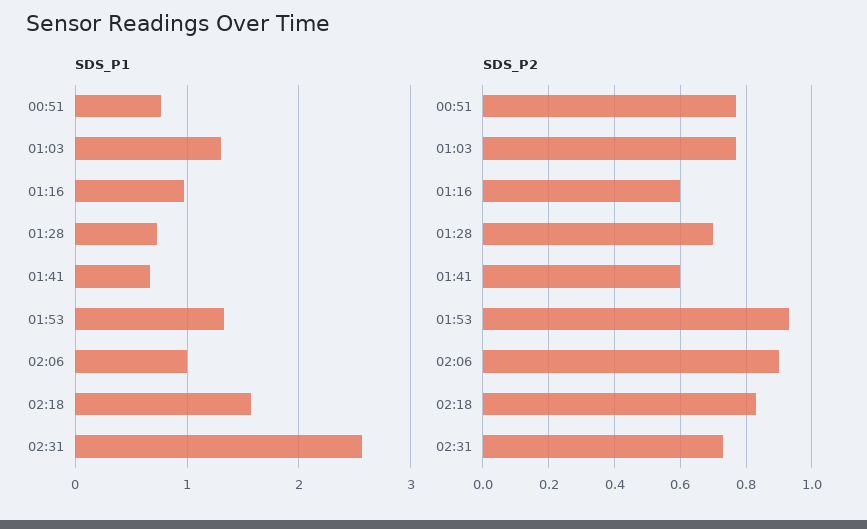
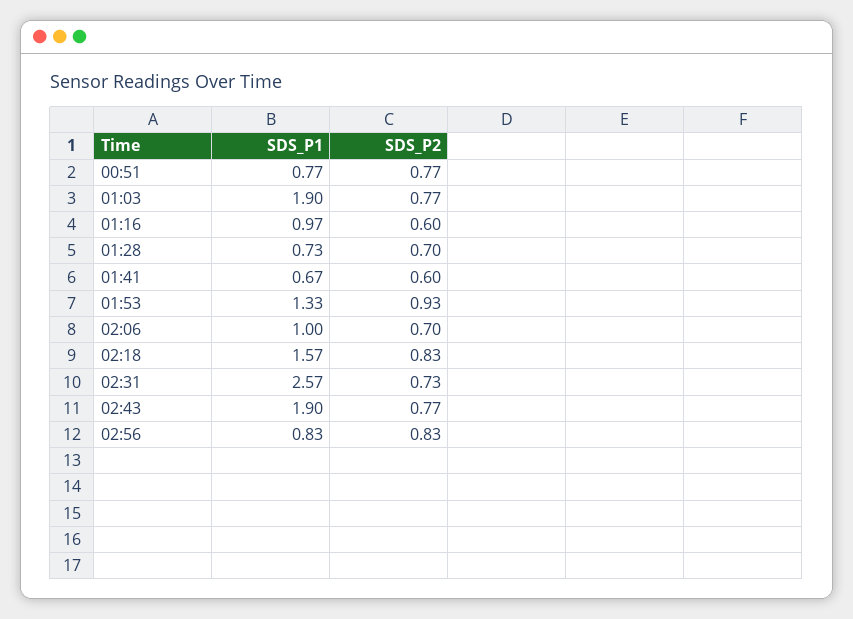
SDS_P1, 01:03: 1.3 -> 1.9
SDS_P2, 02:06: 0.9 -> 0.7
SDS_P1, 02:43: none -> 1.9
SDS_P2, 02:43: none -> 0.77
SDS_P1, 02:56: none -> 0.83
SDS_P2, 02:56: none -> 0.83

